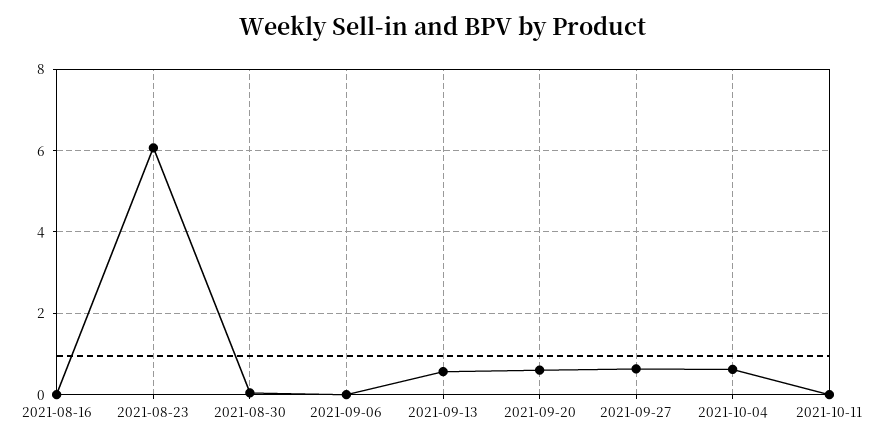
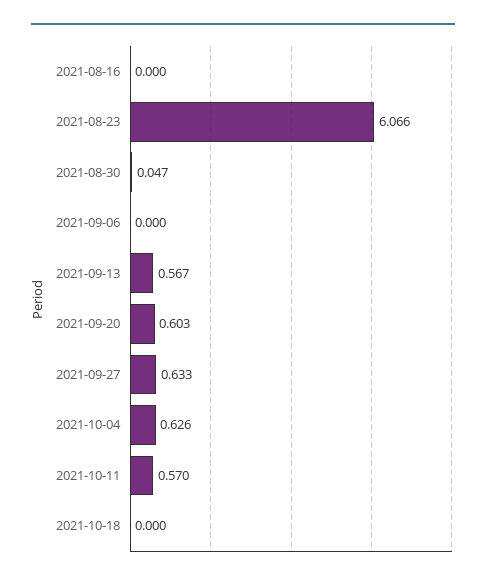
2021-10-11: 0 -> 0.57
2021-10-18: none -> 0

